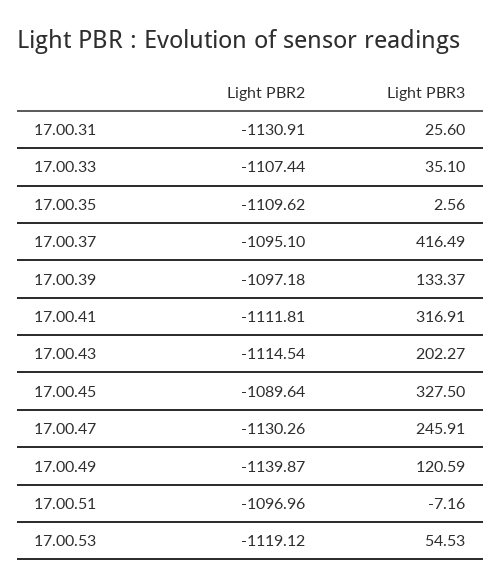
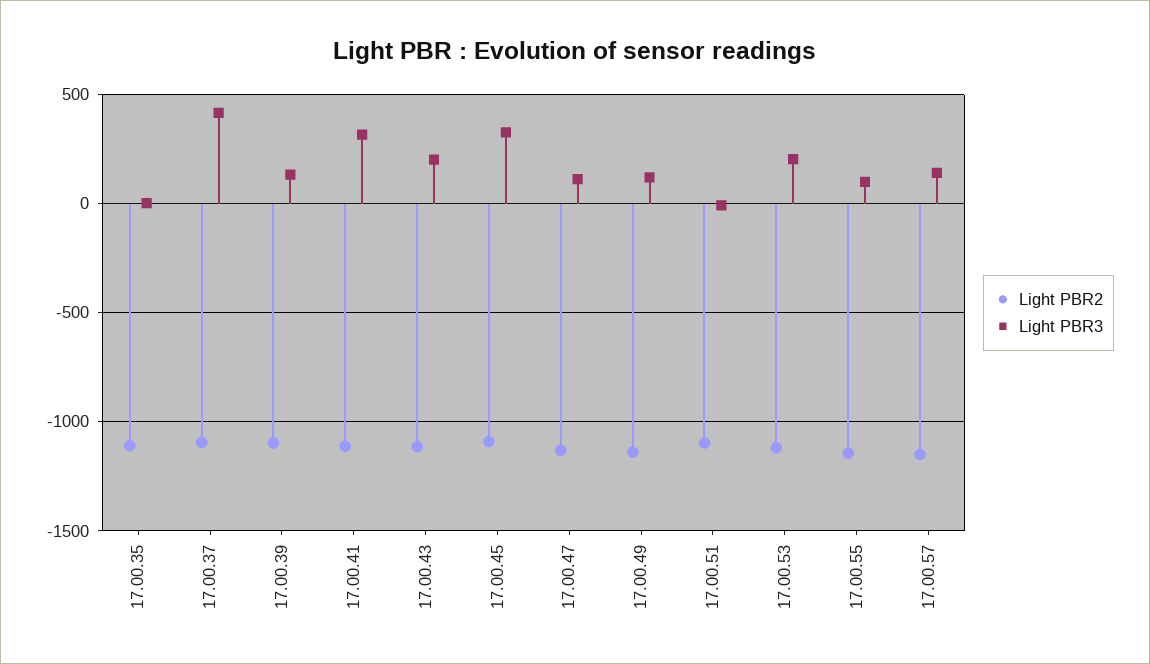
Light PBR2, 17.00.31: -1130.91 -> none
Light PBR3, 17.00.31: 25.6 -> none
Light PBR2, 17.00.33: -1107.44 -> none
Light PBR3, 17.00.33: 35.1 -> none
Light PBR3, 17.00.47: 245.91 -> 100
Light PBR3, 17.00.53: 54.53 -> 200
Light PBR2, 17.00.55: none -> -1150
Light PBR3, 17.00.55: none -> 100
Light PBR2, 17.00.57: none -> -1150
Light PBR3, 17.00.57: none -> 150

